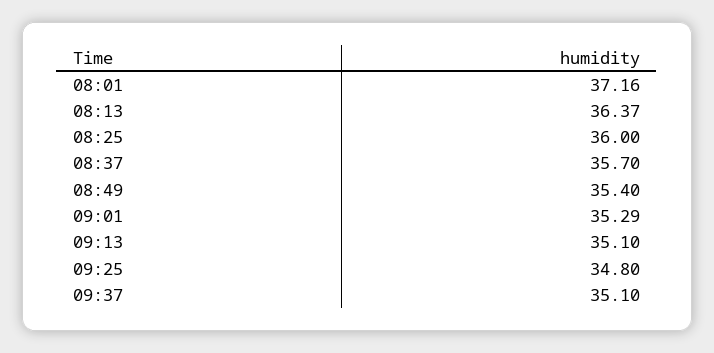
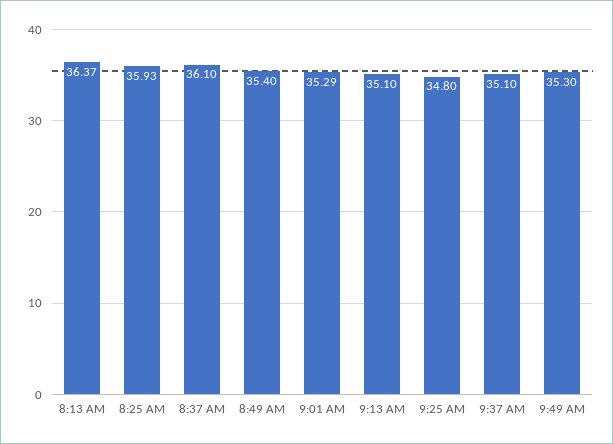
08:01: 37.16 -> none
08:25: 36 -> 35.93
08:37: 35.7 -> 36.1
9:49 AM: none -> 35.3

